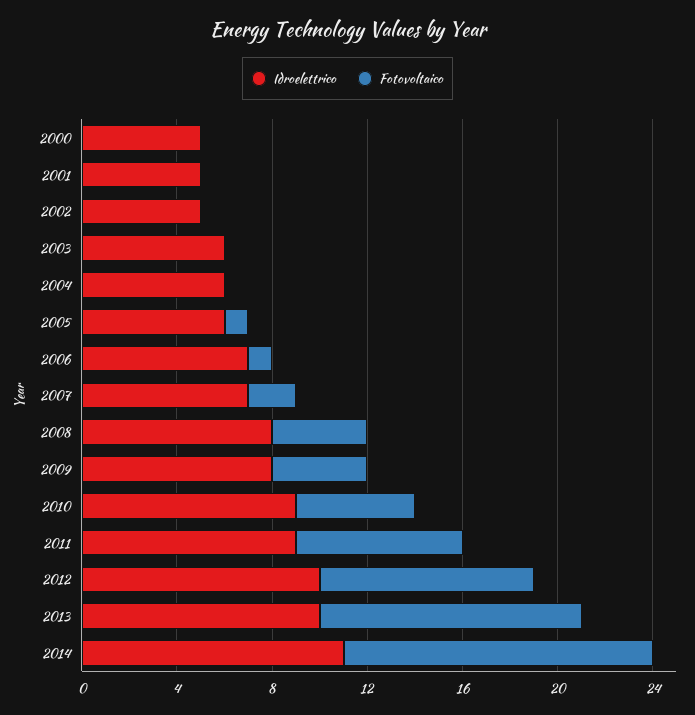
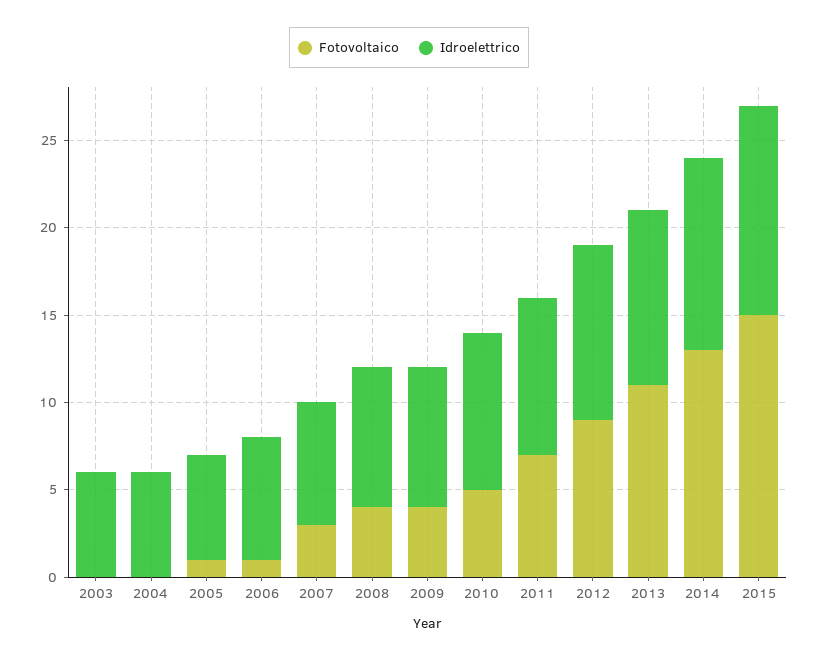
Idroelettrico, 2000: 5 -> none
Fotovoltaico, 2000: 0 -> none
Idroelettrico, 2001: 5 -> none
Fotovoltaico, 2001: 0 -> none
Idroelettrico, 2002: 5 -> none
Fotovoltaico, 2002: 0 -> none
Fotovoltaico, 2007: 2 -> 3
Fotovoltaico, 2015: none -> 15
Idroelettrico, 2015: none -> 12

